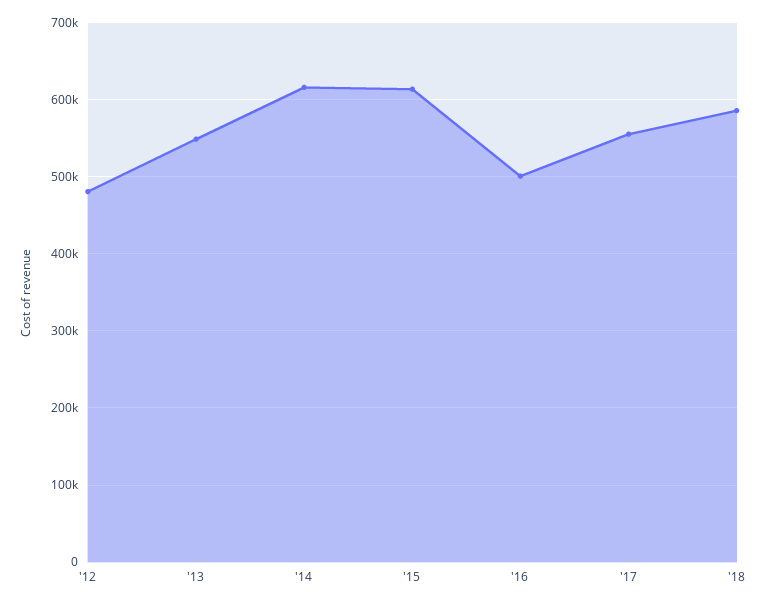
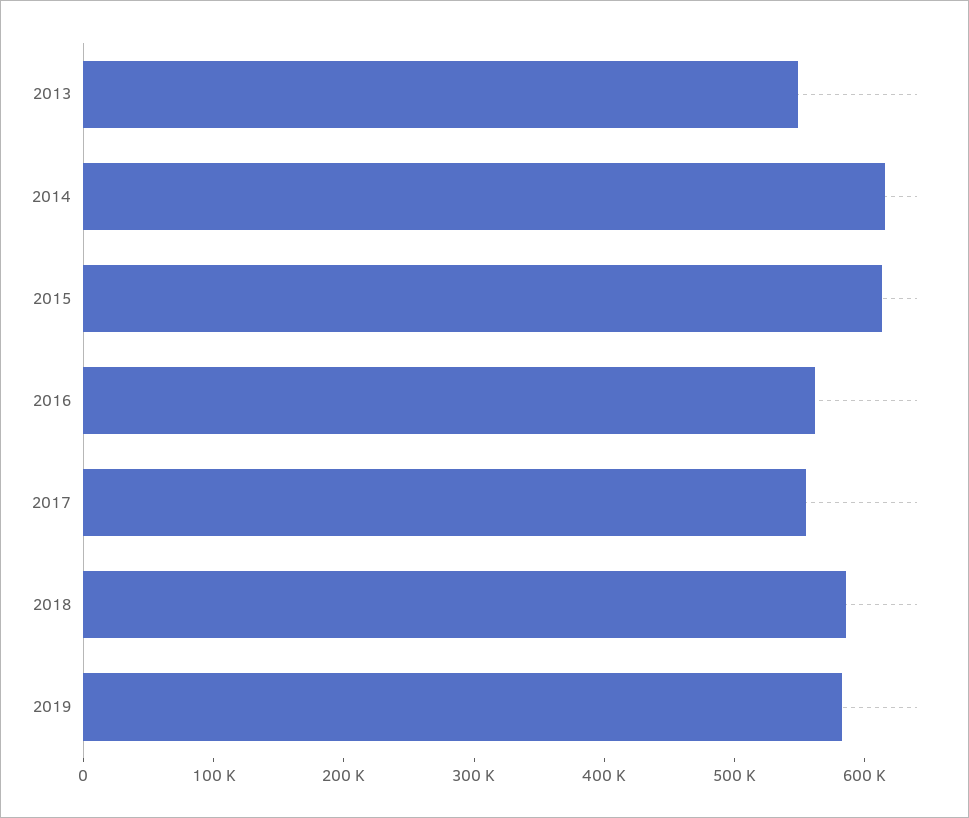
'12: 480000 -> none
'16: 500000 -> 560000
2019: none -> 580000

